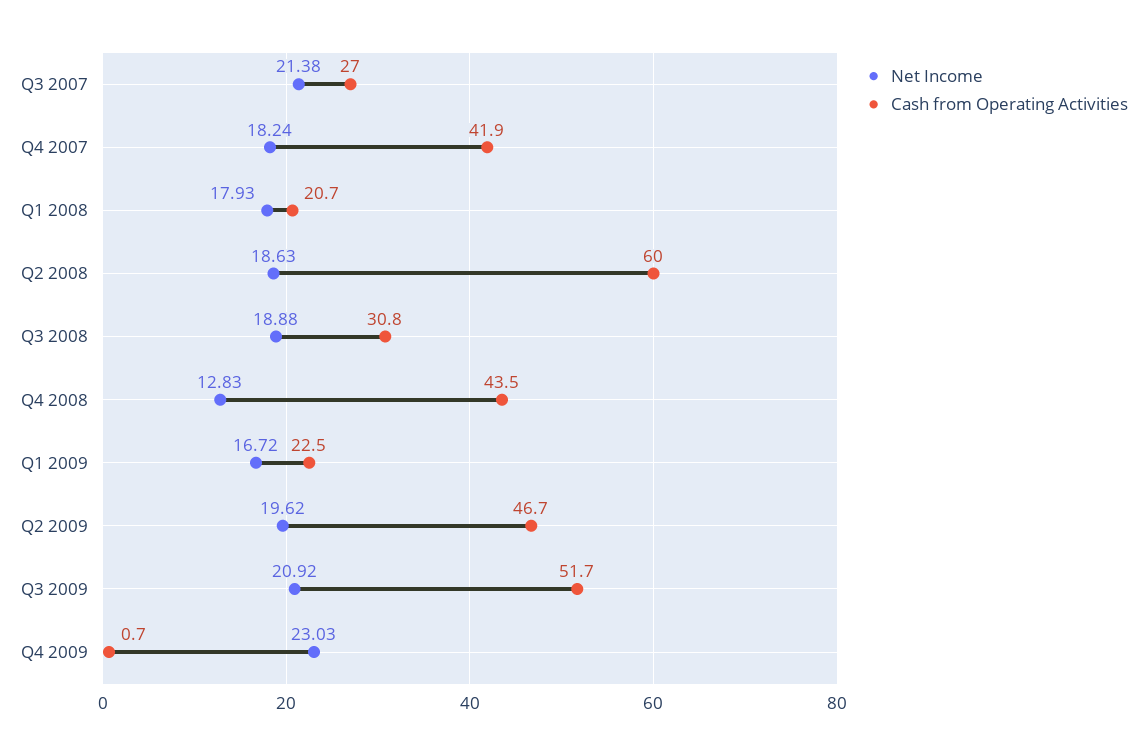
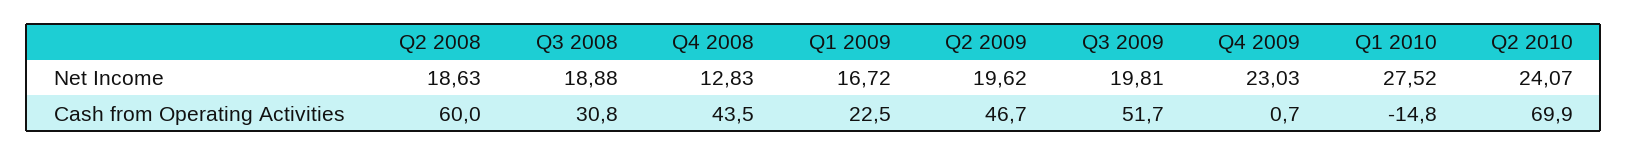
Net Income, Q3 2007: 21.38 -> none
Cash from Operating Activities, Q3 2007: 27 -> none
Net Income, Q4 2007: 18.24 -> none
Cash from Operating Activities, Q4 2007: 41.9 -> none
Net Income, Q1 2008: 17.93 -> none
Cash from Operating Activities, Q1 2008: 20.7 -> none
Net Income, Q3 2009: 20.92 -> 19.81
Net Income, Q1 2010: none -> 27.52
Net Income, Q2 2010: none -> 24.07
Cash from Operating Activities, Q1 2010: none -> -14.8
Cash from Operating Activities, Q2 2010: none -> 69.9

